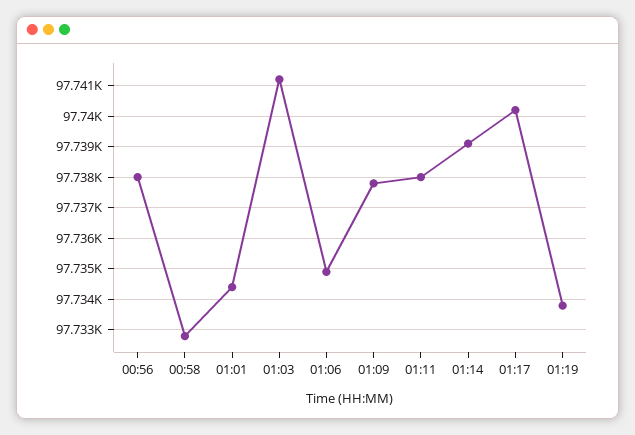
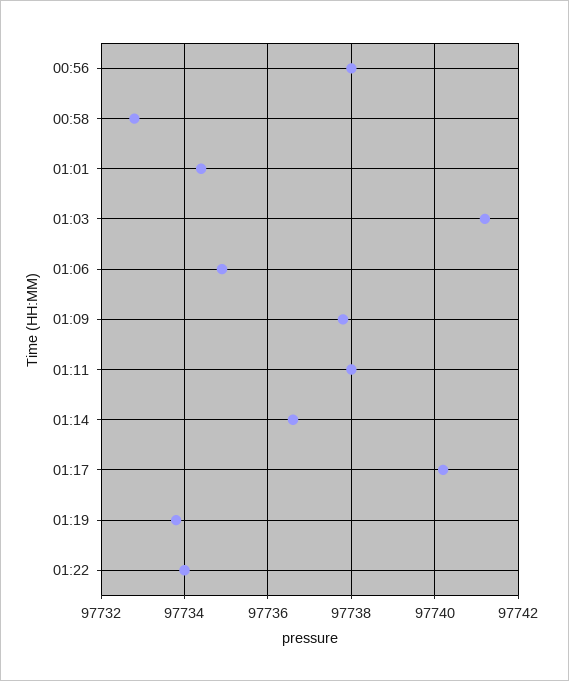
01:14: 97739 -> 97736.5
01:22: none -> 97734

